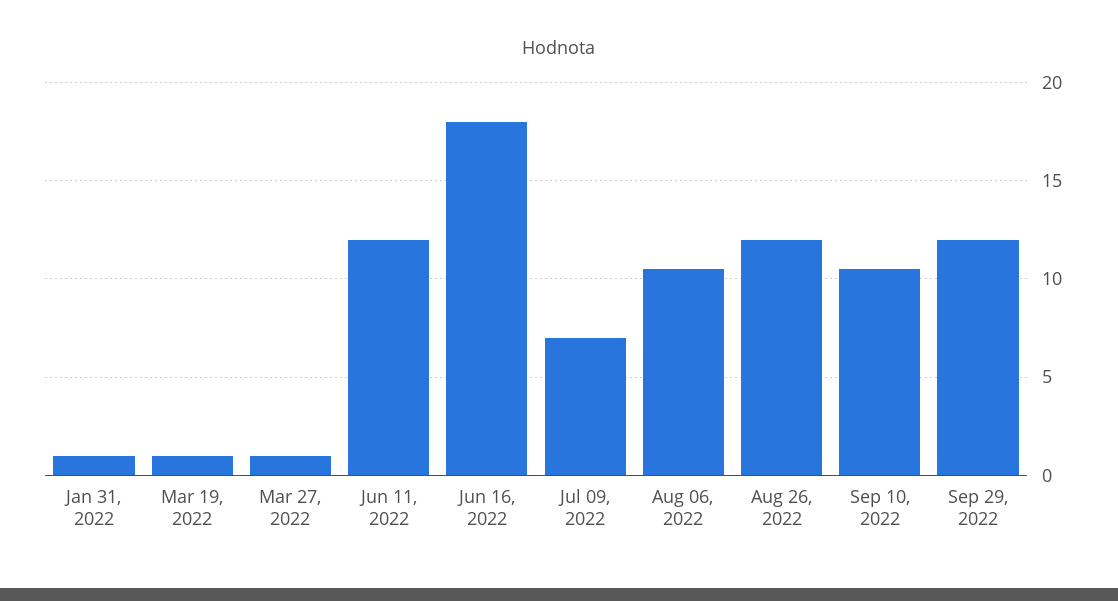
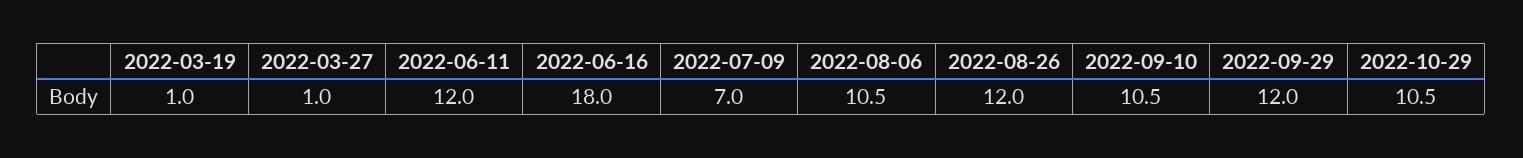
Jan 31, 2022: 1 -> none
2022-10-29: none -> 10.5

